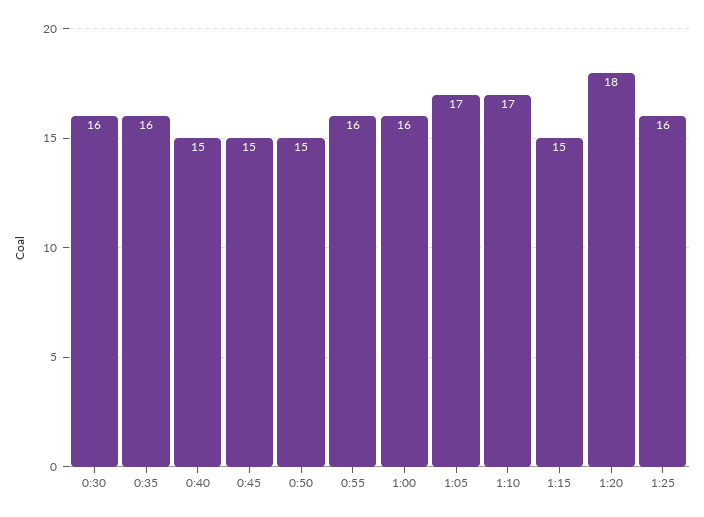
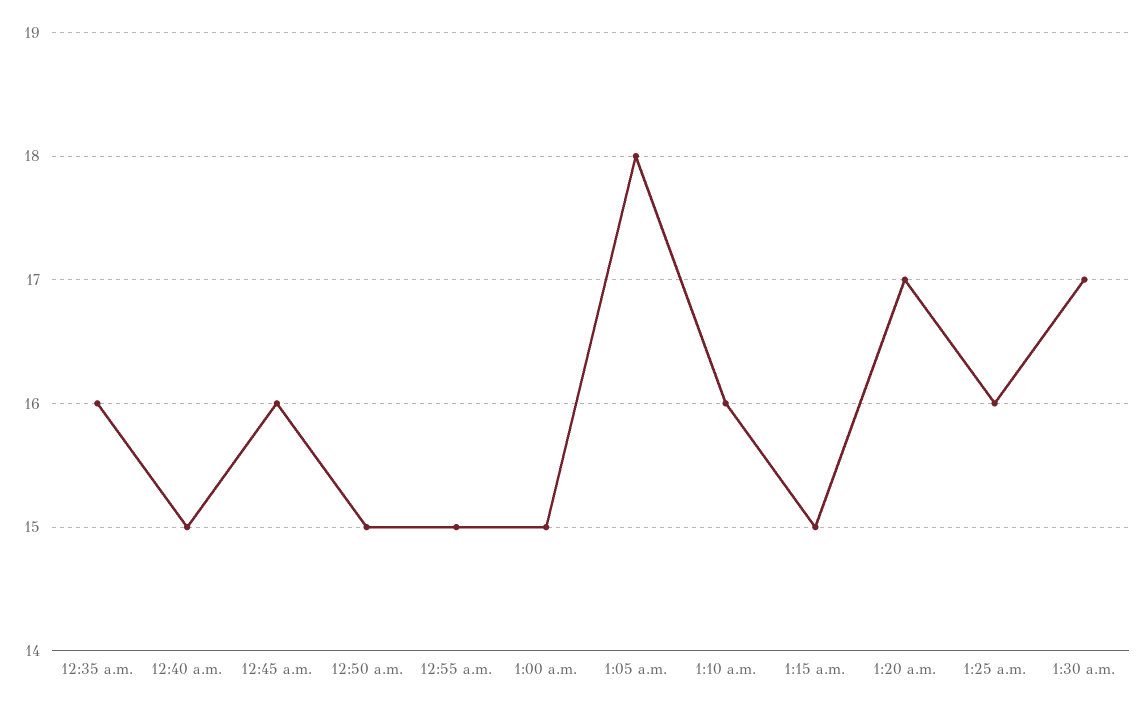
0:30: 16 -> none
0:45: 15 -> 16
0:55: 16 -> 15
1:00: 16 -> 15
1:05: 17 -> 18
1:10: 17 -> 16
1:20: 18 -> 17
1:30 a.m.: none -> 17

